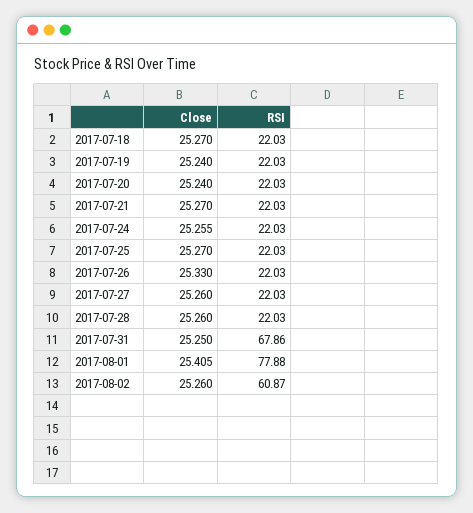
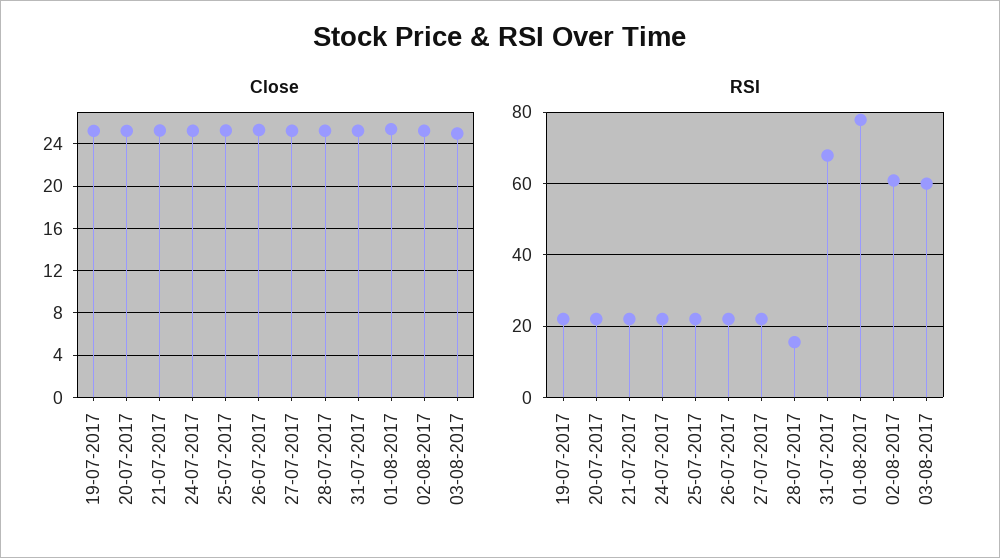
Close, 2017-07-18: 25.27 -> none
RSI, 2017-07-18: 22.03 -> none
RSI, 2017-07-28: 22.03 -> 16
Close, 03-08-2017: none -> 25
RSI, 03-08-2017: none -> 60

